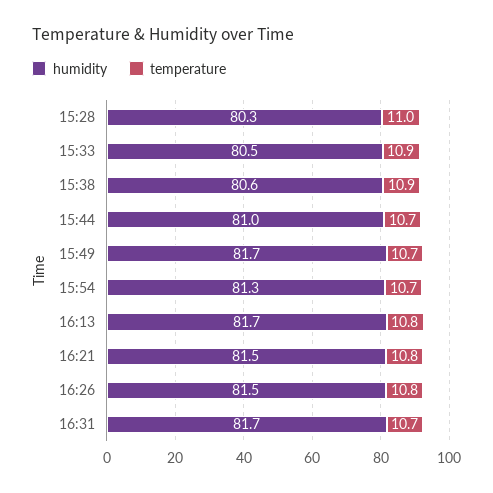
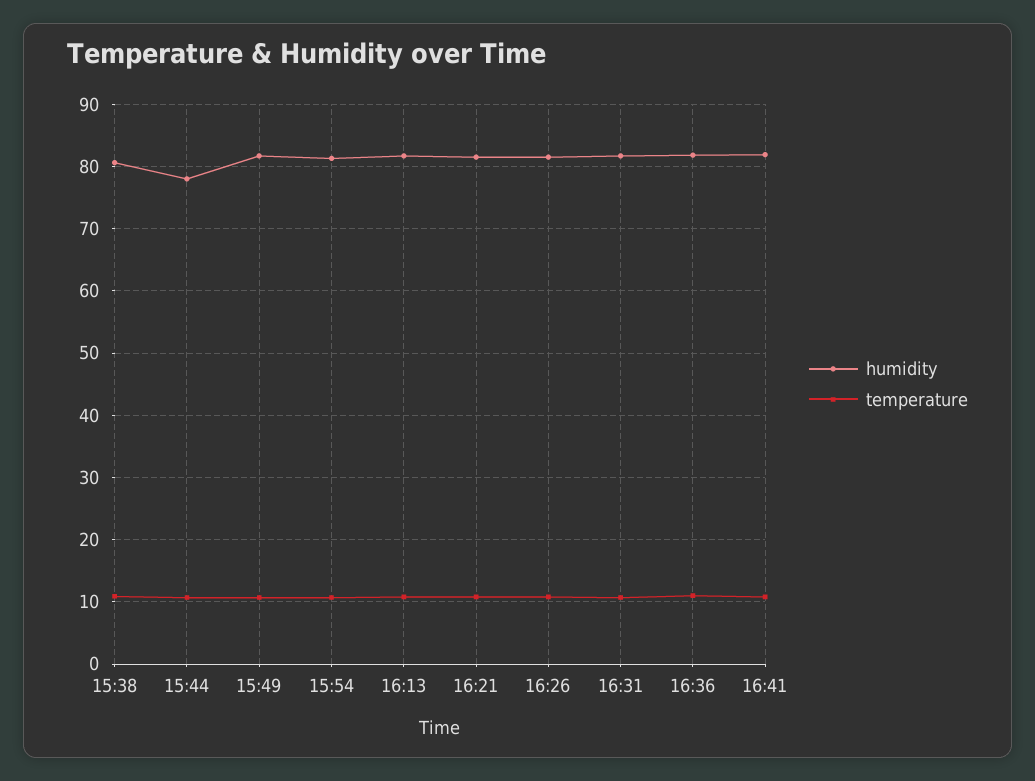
humidity, 15:28: 80.3 -> none
temperature, 15:28: 11 -> none
humidity, 15:33: 80.5 -> none
temperature, 15:33: 10.9 -> none
humidity, 15:44: 81 -> 78
humidity, 16:36: none -> 82
temperature, 16:36: none -> 11
humidity, 16:41: none -> 82
temperature, 16:41: none -> 11

